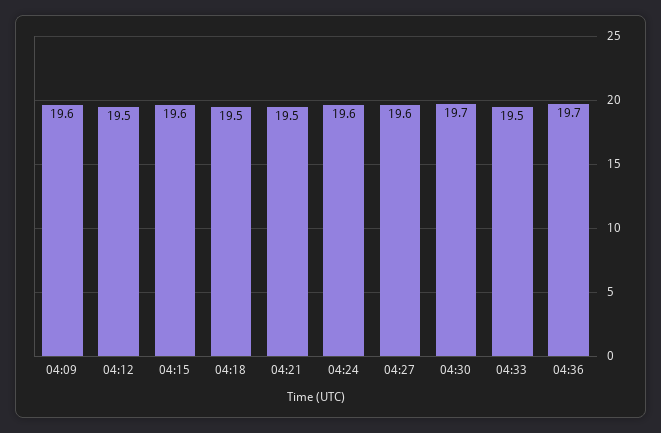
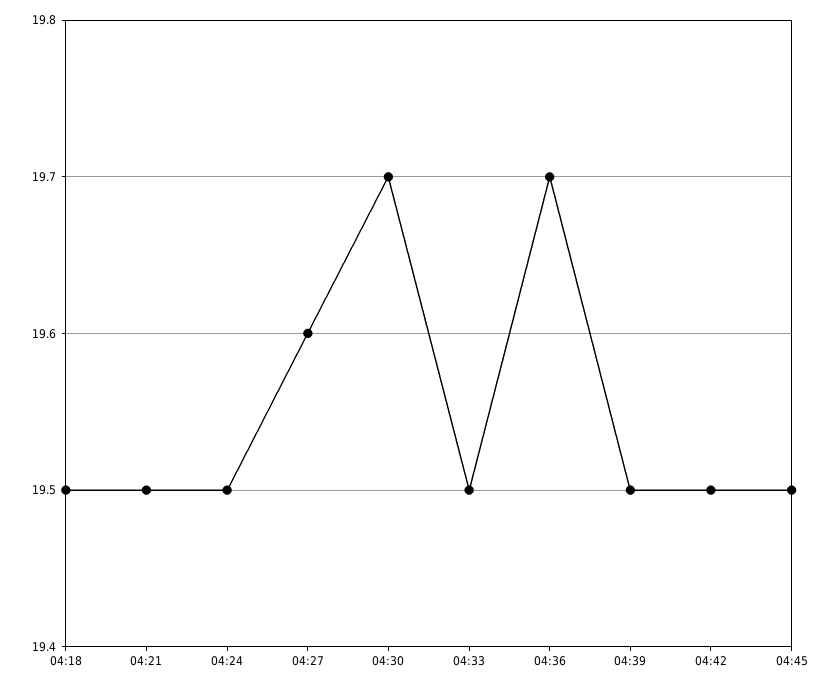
04:09: 19.6 -> none
04:12: 19.5 -> none
04:15: 19.6 -> none
04:24: 19.6 -> 19.5
04:39: none -> 19.5
04:42: none -> 19.5
04:45: none -> 19.5

